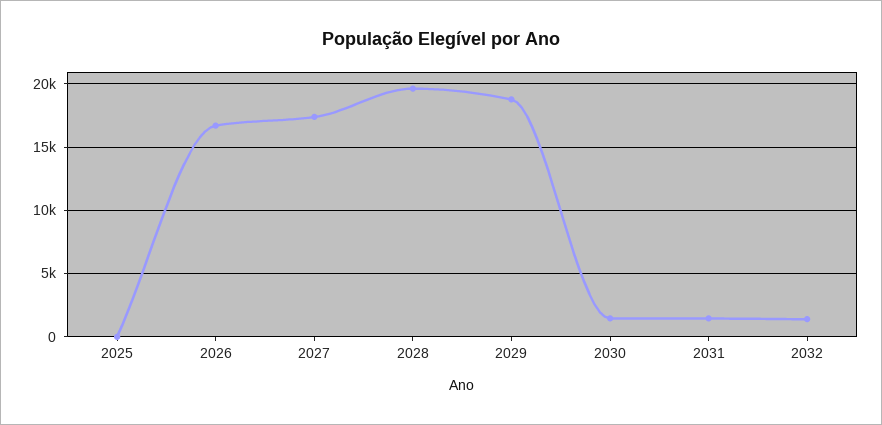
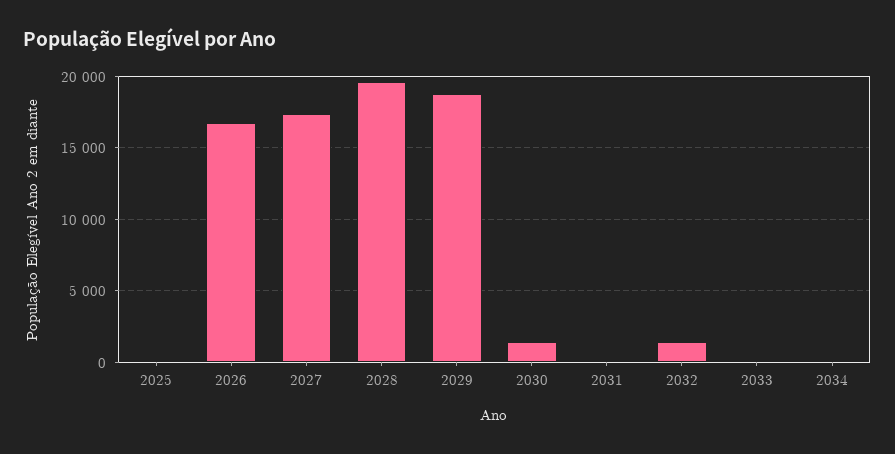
2031: 1500 -> 0
2033: none -> 0
2034: none -> 0

